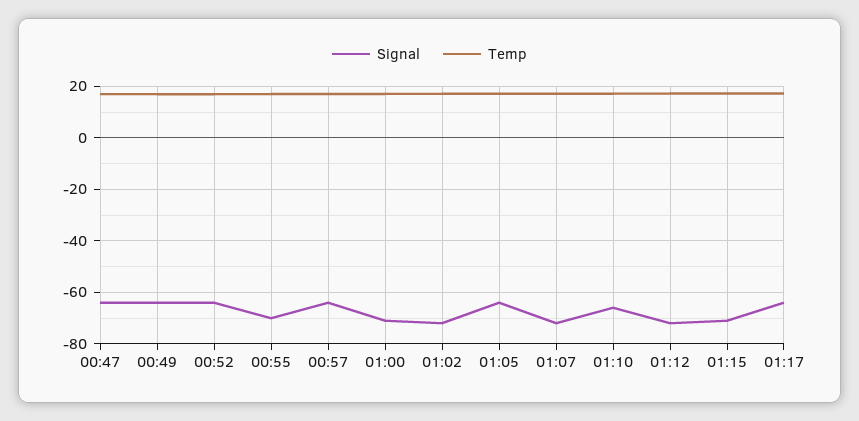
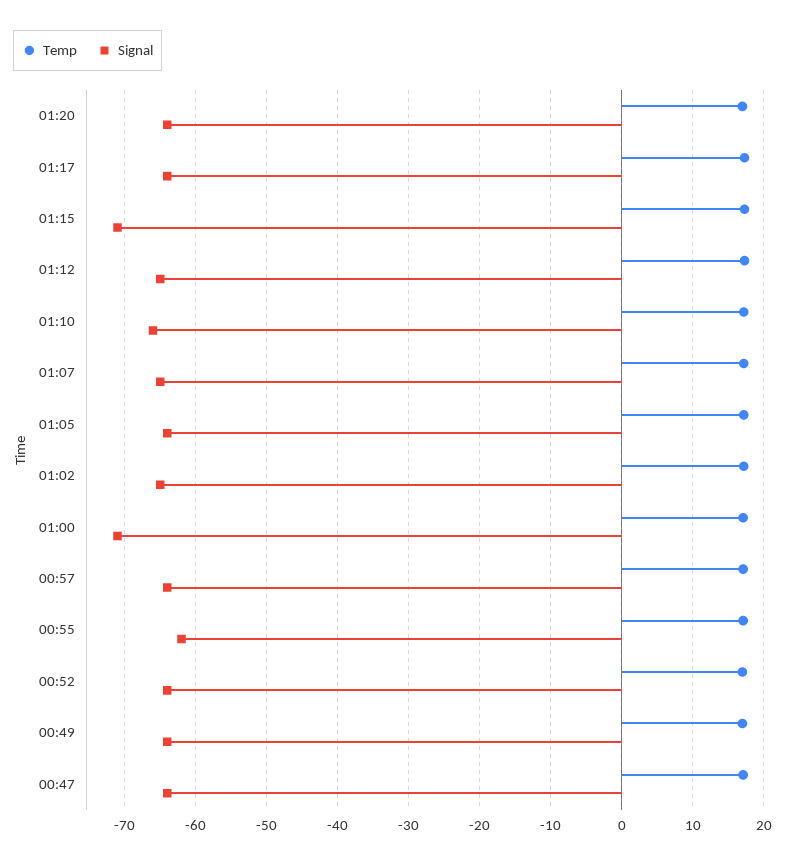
Signal, 00:55: -70 -> -62
Signal, 01:02: -72.5 -> -65
Signal, 01:07: -72.5 -> -65
Signal, 01:12: -72.5 -> -65
Temp, 01:20: none -> 17
Signal, 01:20: none -> -64

